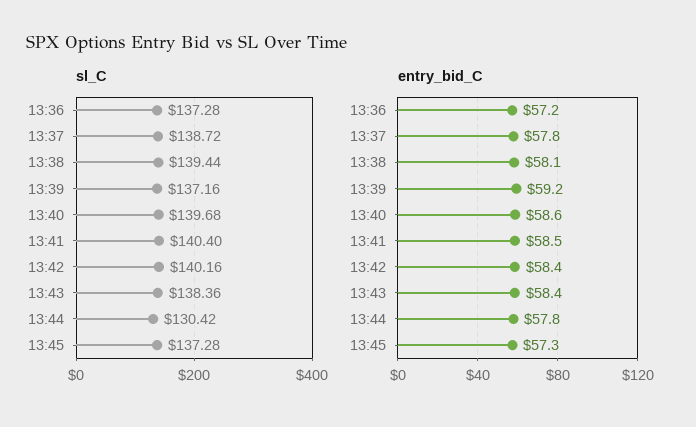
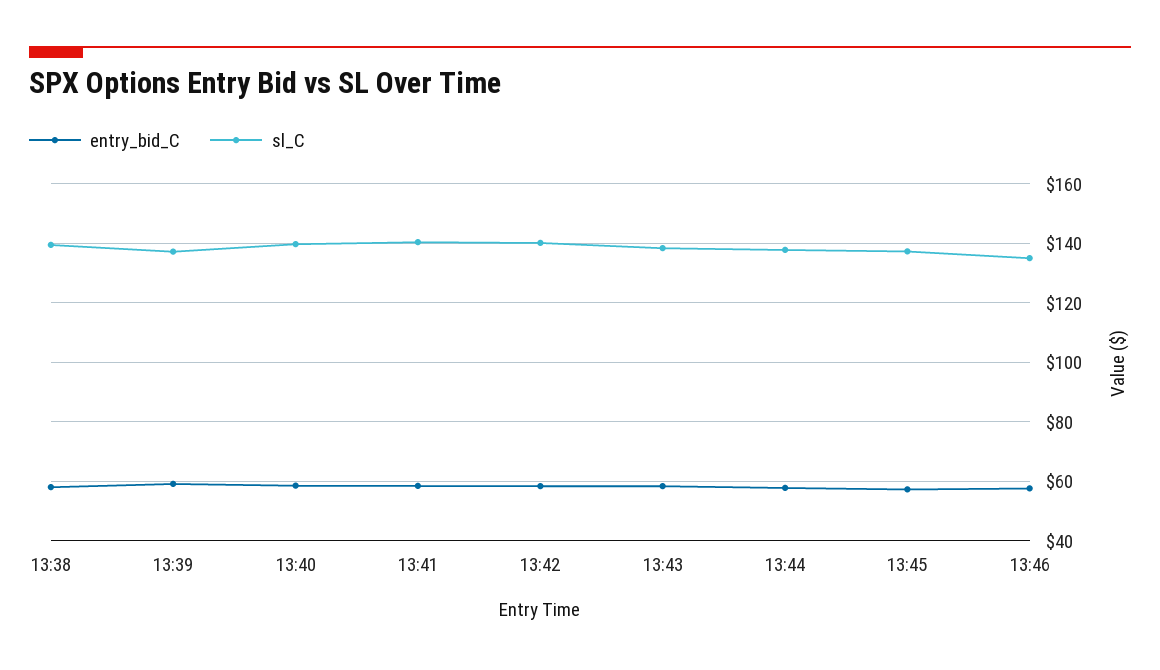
sl_C, 13:36: 137.28 -> none
sl_C, 13:37: 138.72 -> none
sl_C, 13:44: 130.42 -> 137.5
entry_bid_C, 13:36: 57.2 -> none
entry_bid_C, 13:37: 57.8 -> none
entry_bid_C, 13:46: none -> 57.5
sl_C, 13:46: none -> 135

